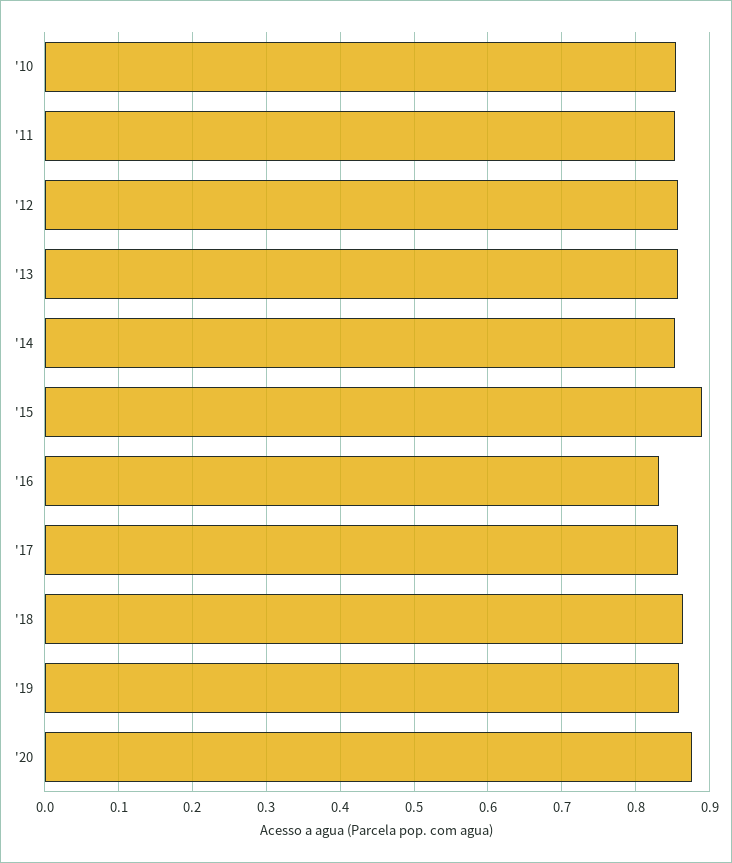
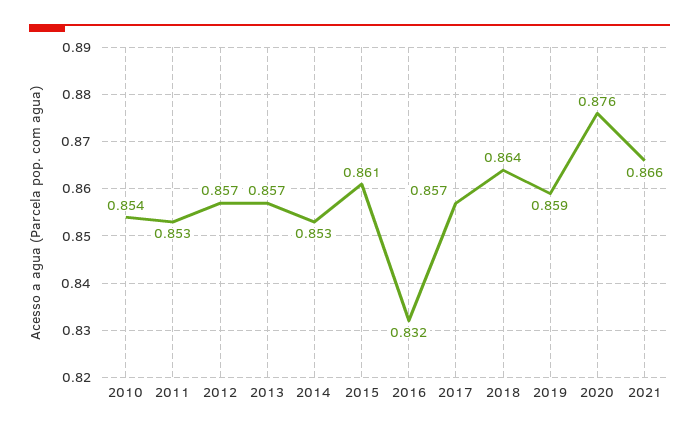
'15: 0.89 -> 0.861
2021: none -> 0.866

